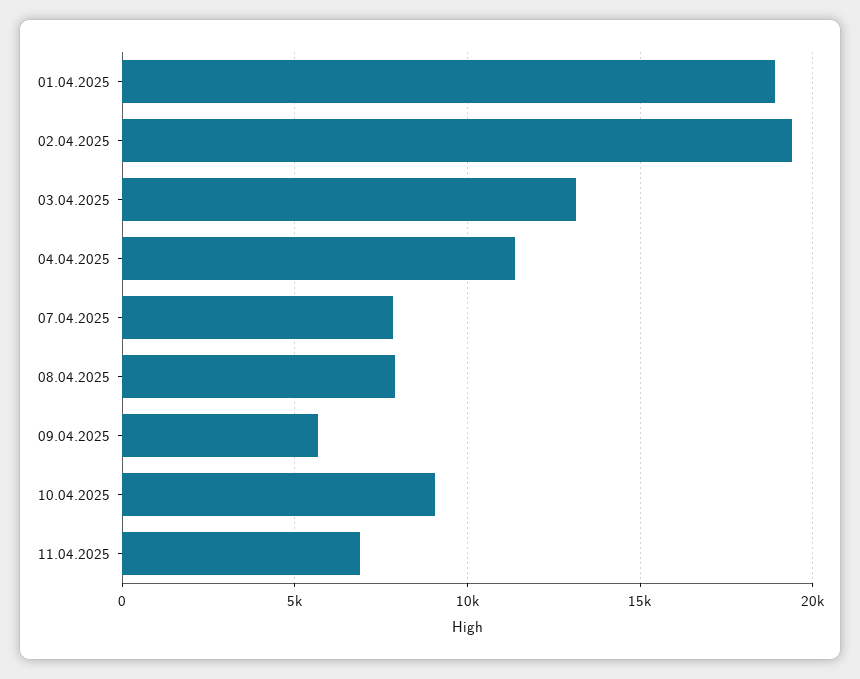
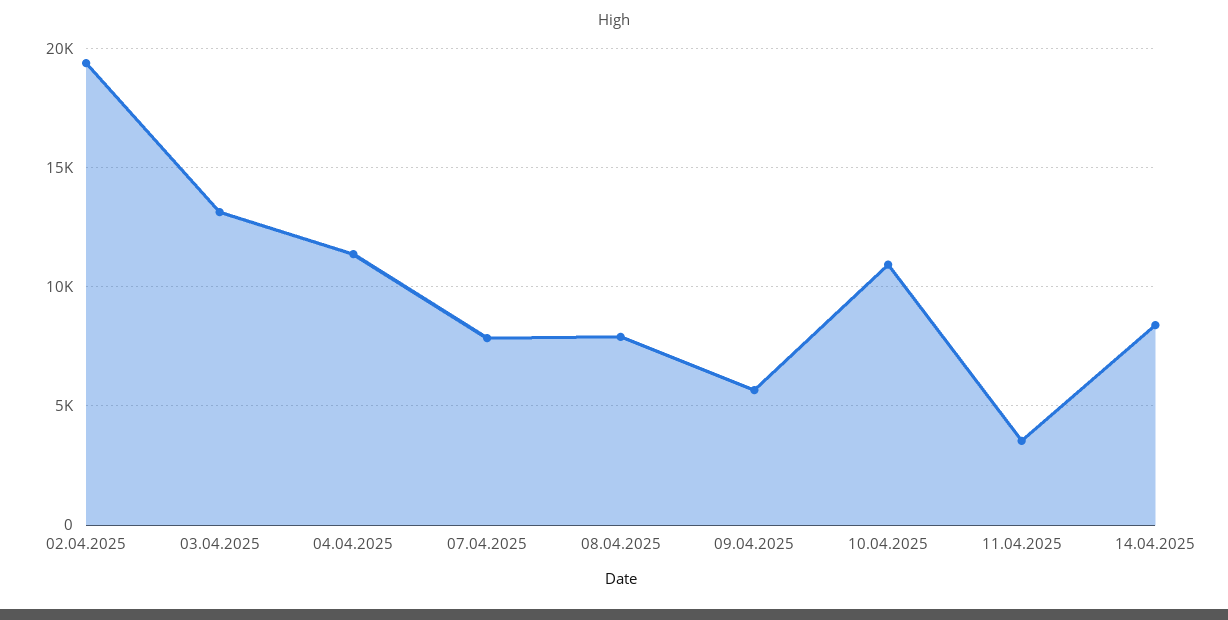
01.04.2025: 19000 -> none
10.04.2025: 9000 -> 11000
11.04.2025: 7000 -> 3500
14.04.2025: none -> 8500

